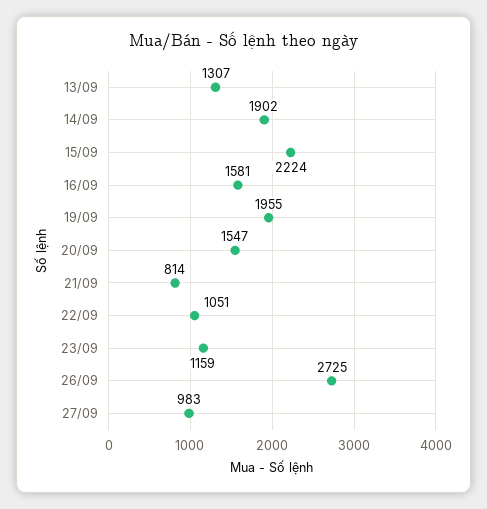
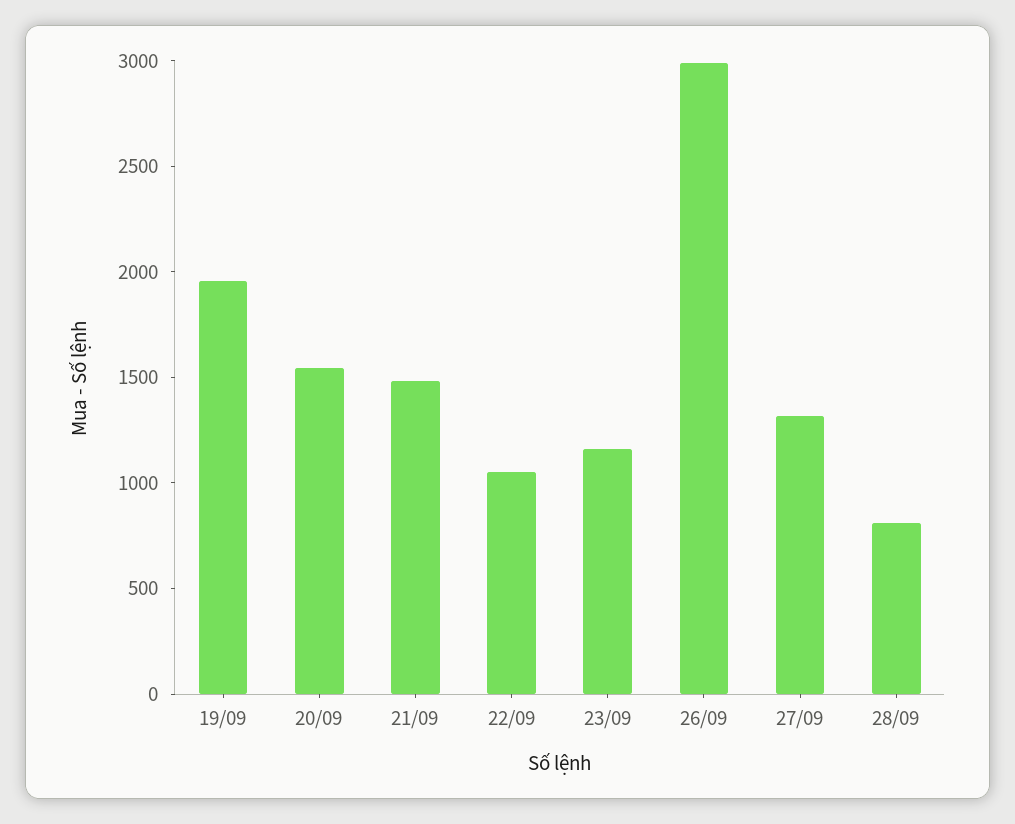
13/09: 1307 -> none
14/09: 1902 -> none
15/09: 2224 -> none
16/09: 1581 -> none
21/09: 814 -> 1500
26/09: 2725 -> 3000
27/09: 983 -> 1300
28/09: none -> 800

